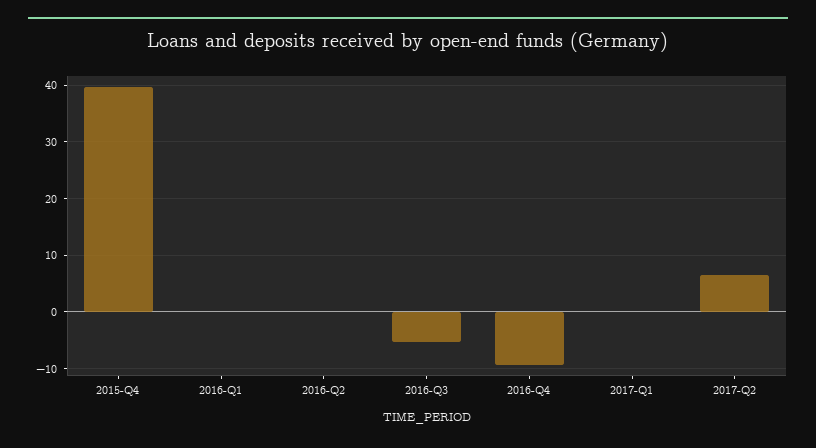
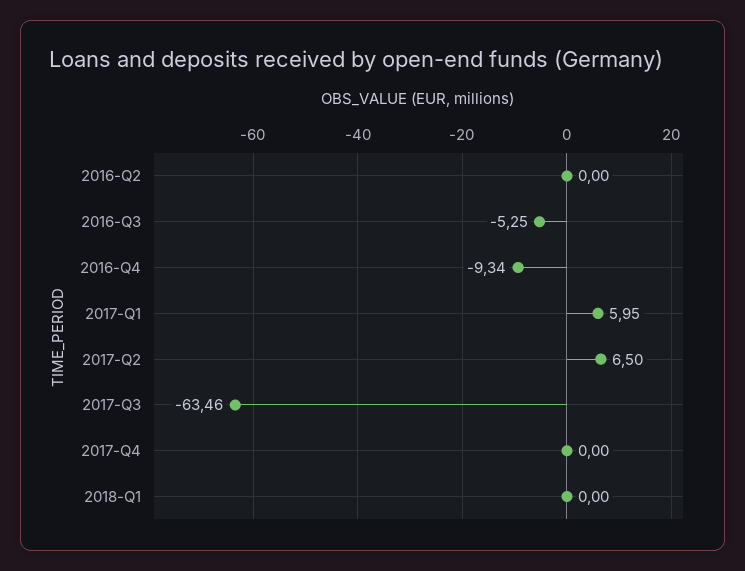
2015-Q4: 40 -> none
2016-Q1: 0 -> none
2017-Q1: 0 -> 5.95
2017-Q3: none -> -63.46
2017-Q4: none -> 0
2018-Q1: none -> 0

